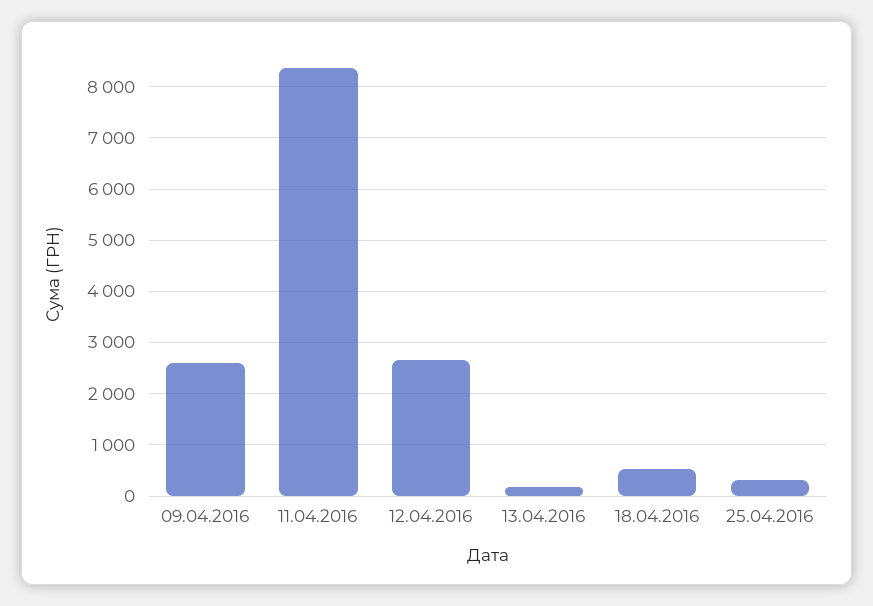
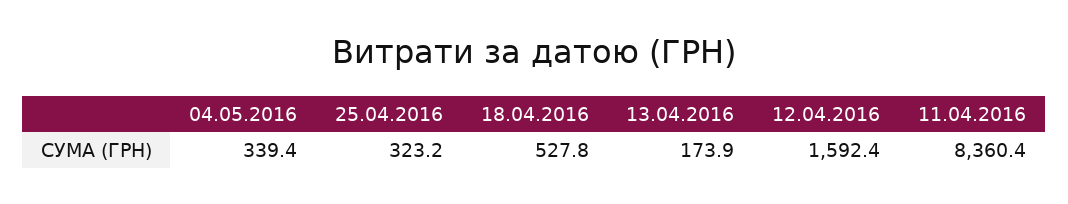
09.04.2016: 2600 -> none
12.04.2016: 2600 -> 1592.4
04.05.2016: none -> 339.4

